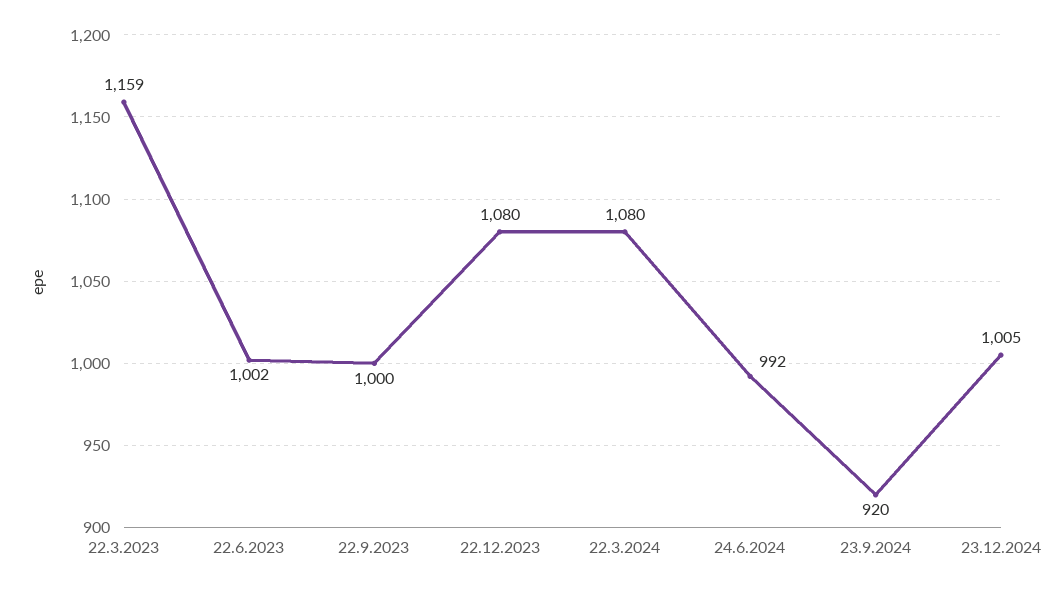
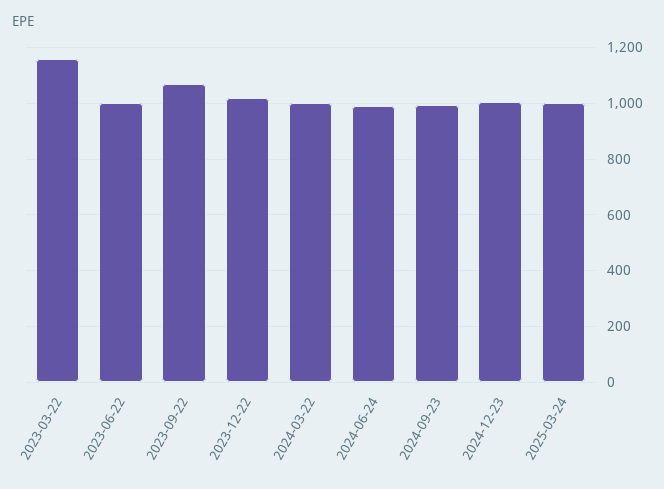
22.9.2023: 1000 -> 1075
22.12.2023: 1080 -> 1025
22.3.2024: 1080 -> 1000
23.9.2024: 920 -> 1000
2025-03-24: none -> 1000

